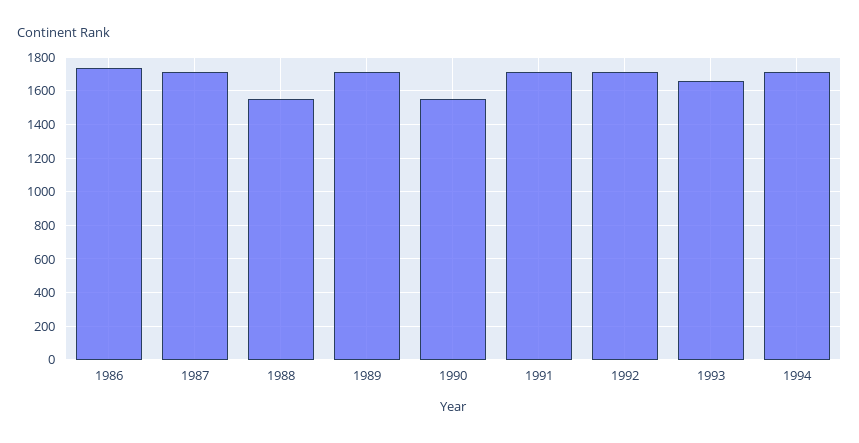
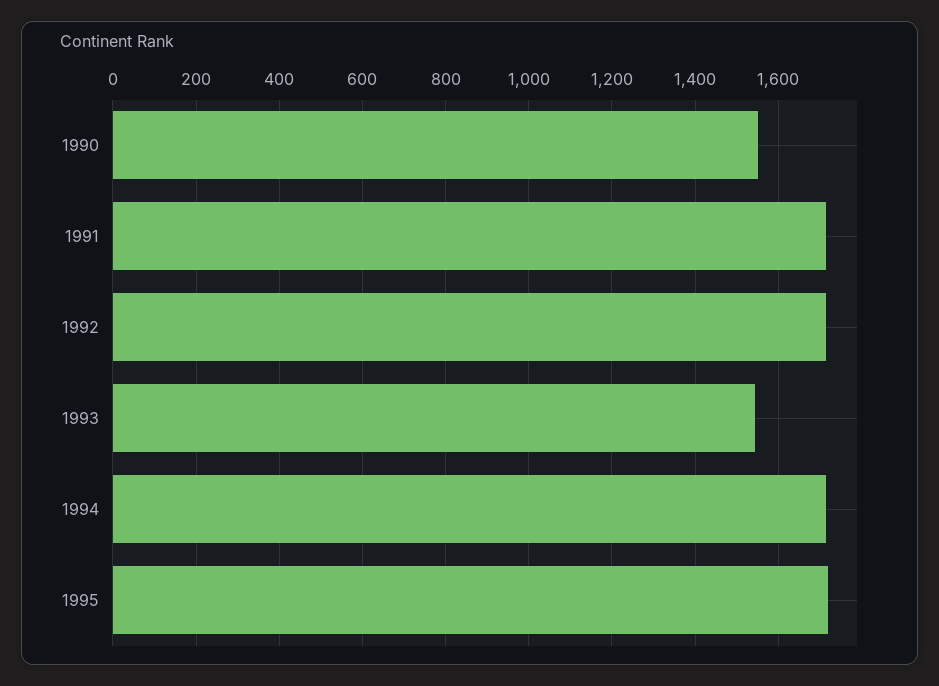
1986: 1750 -> none
1987: 1700 -> none
1988: 1550 -> none
1989: 1700 -> none
1993: 1650 -> 1540
1995: none -> 1720

